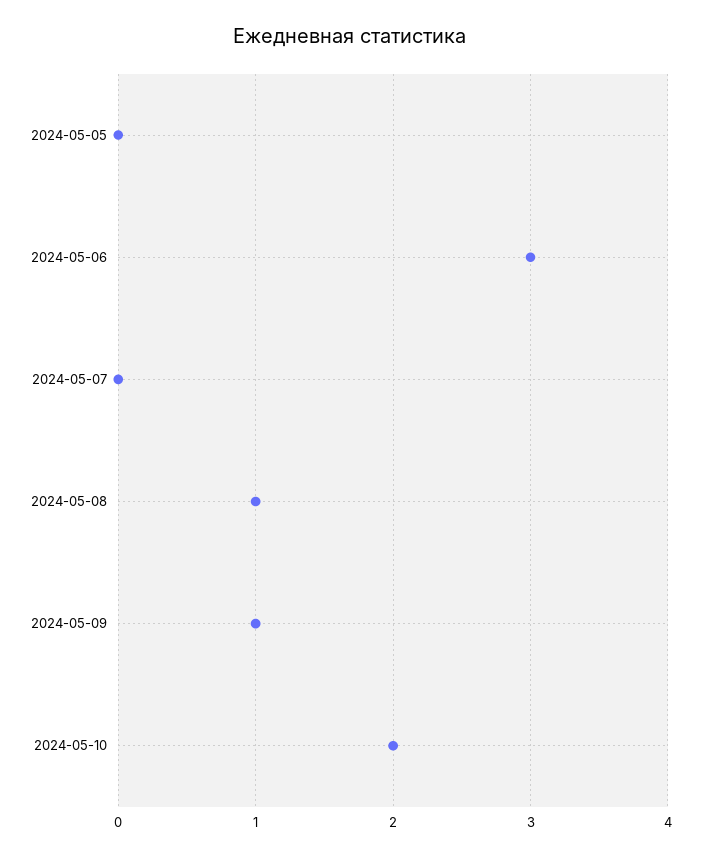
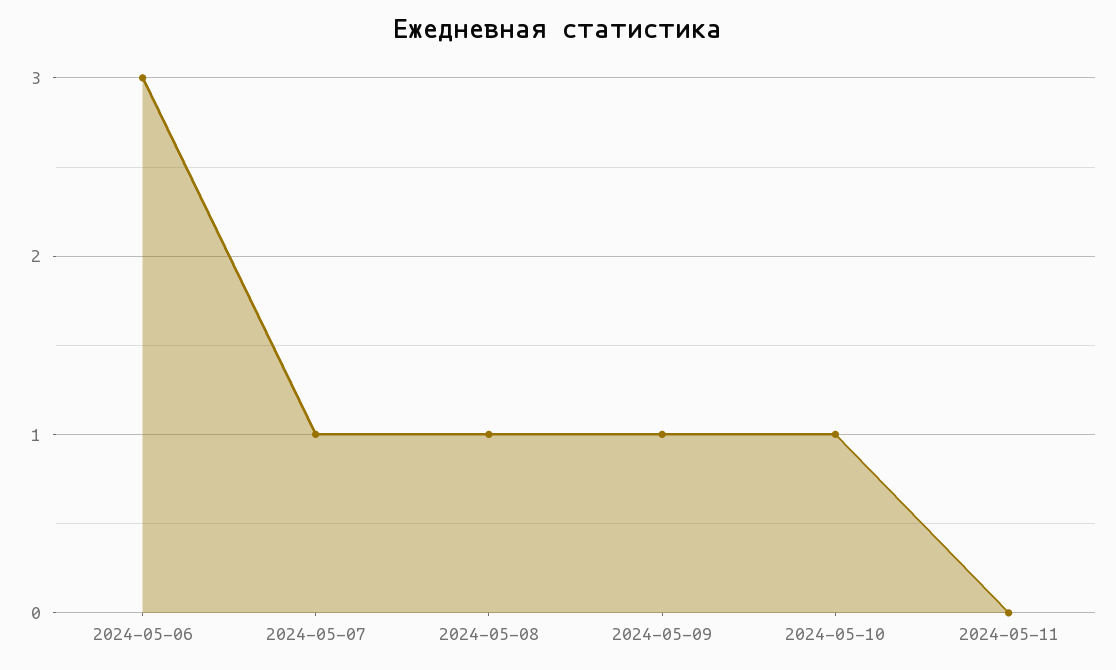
2024-05-05: 0 -> none
2024-05-07: 0 -> 1
2024-05-10: 2 -> 1
2024-05-11: none -> 0

